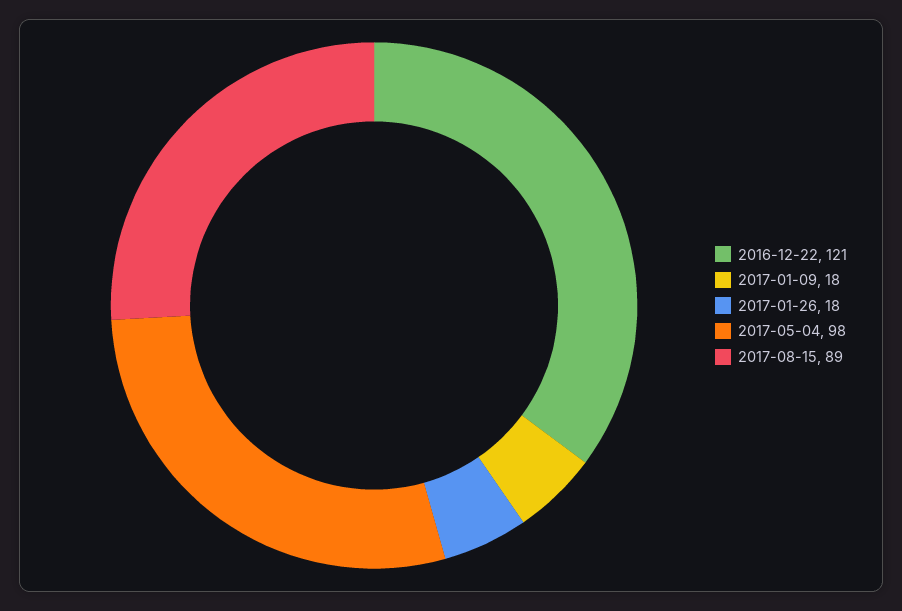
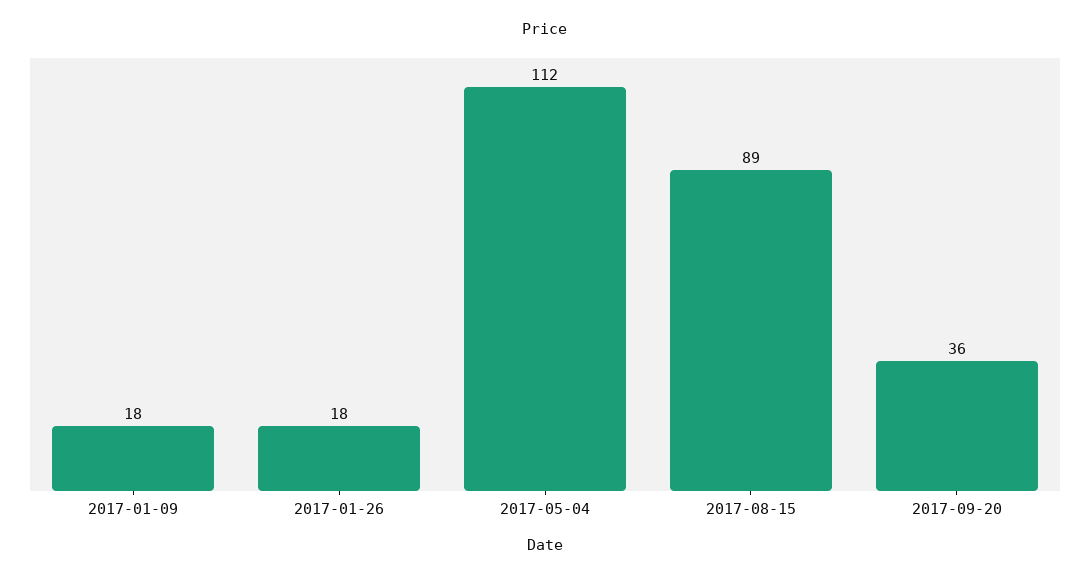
2016-12-22: 121 -> none
2017-05-04: 98 -> 112
2017-09-20: none -> 36

